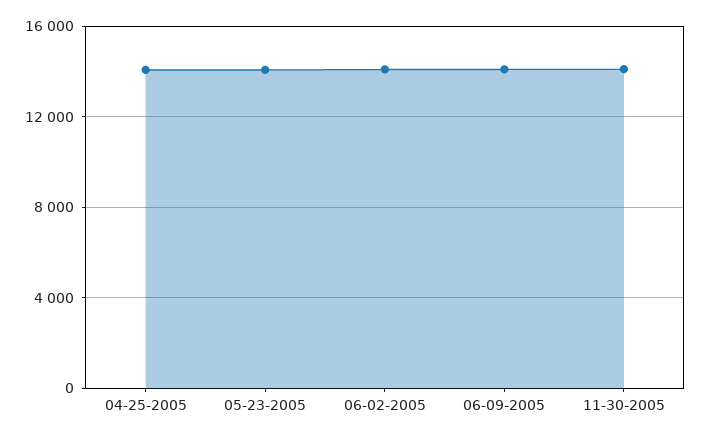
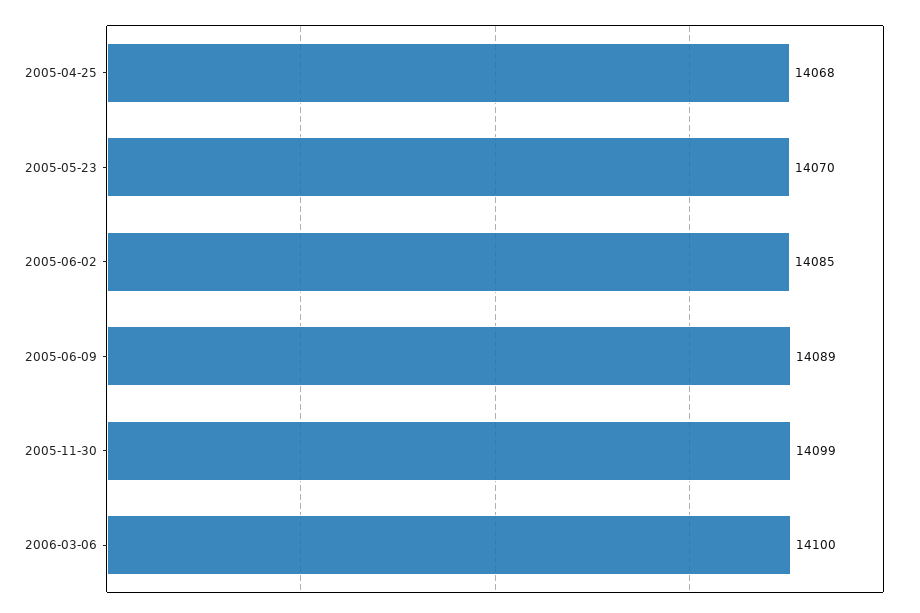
2006-03-06: none -> 14100

